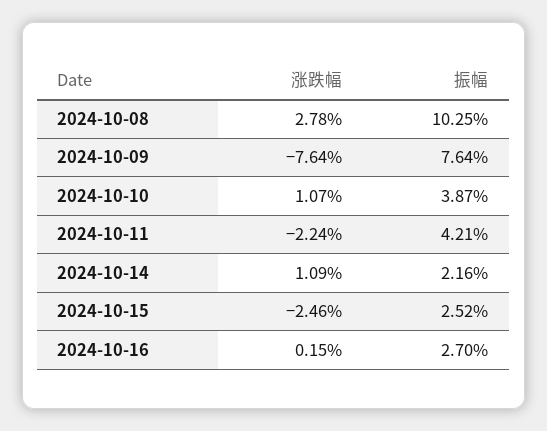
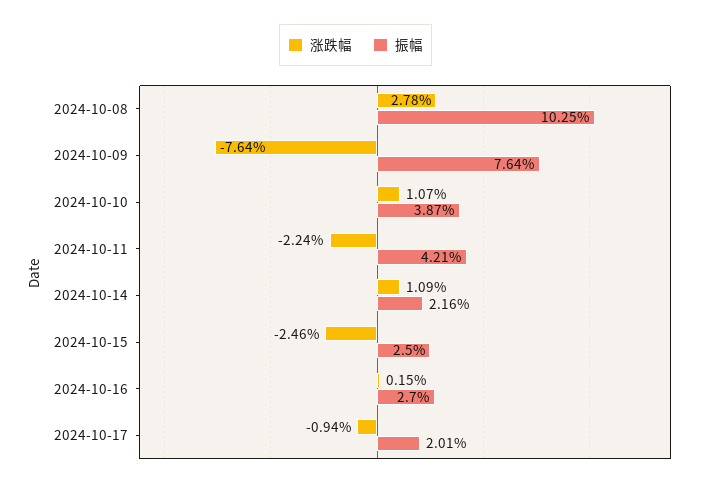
振幅, 2024-10-15: 2.52 -> 2.5
涨跌幅, 2024-10-17: none -> -0.94
振幅, 2024-10-17: none -> 2.01

